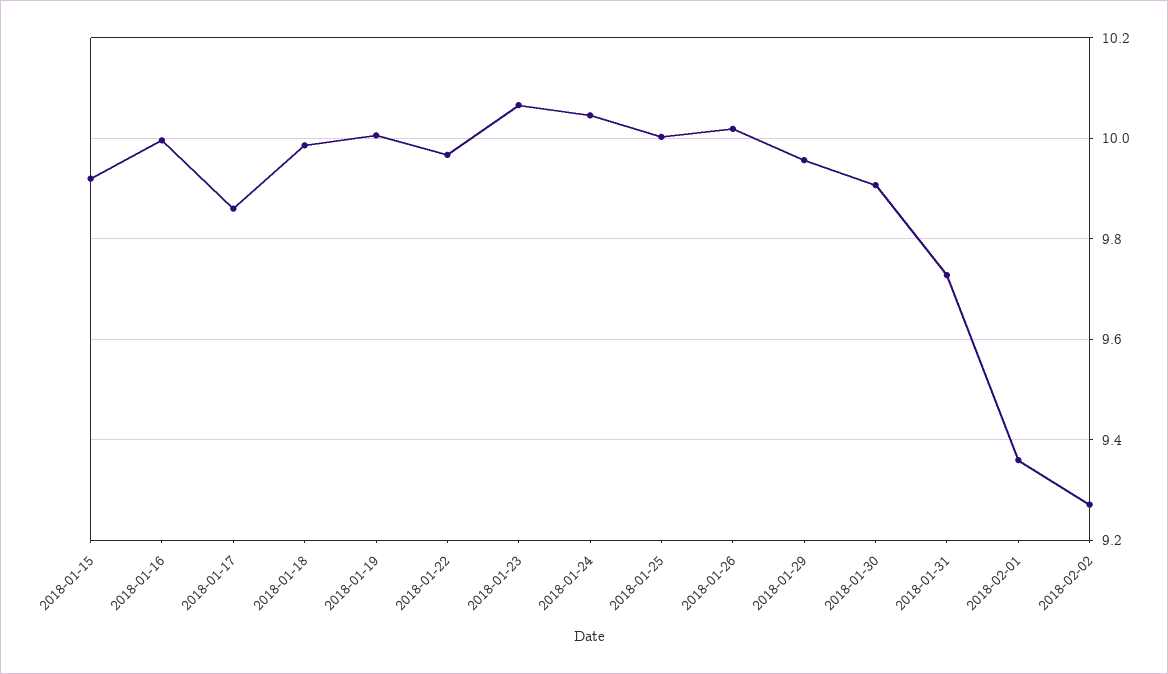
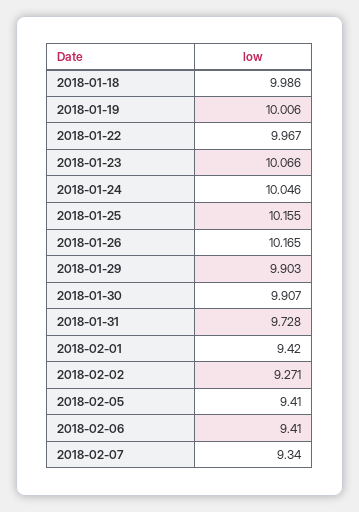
2018-01-15: 9.92 -> none
2018-01-16: 10 -> none
2018-01-17: 9.86 -> none
2018-01-25: 10 -> 10.155
2018-01-26: 10.02 -> 10.165
2018-01-29: 9.96 -> 9.903
2018-02-01: 9.36 -> 9.42
2018-02-05: none -> 9.41
2018-02-06: none -> 9.41
2018-02-07: none -> 9.34

